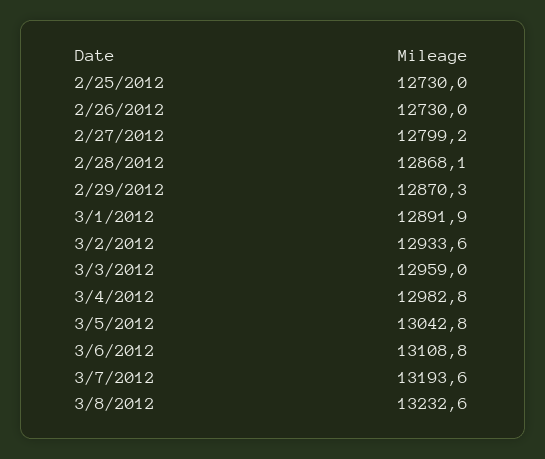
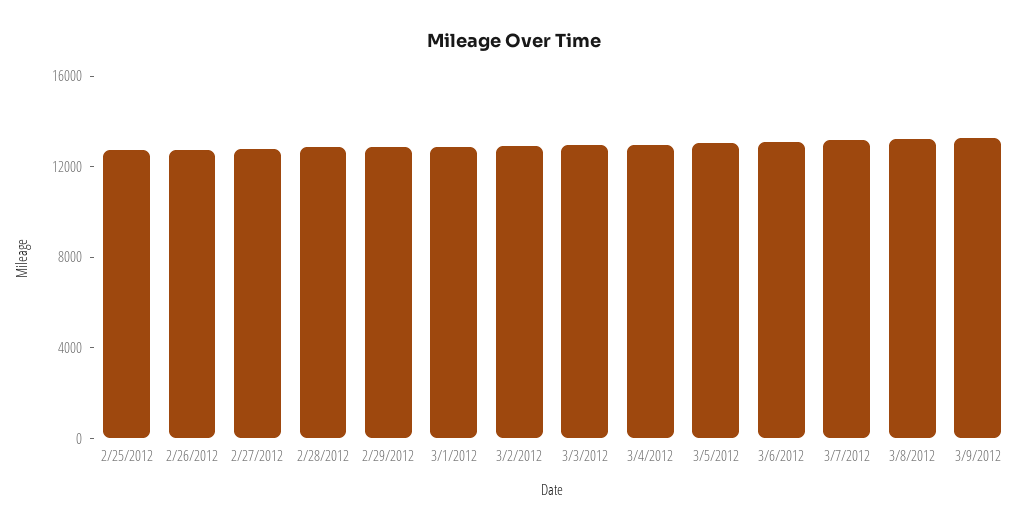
3/9/2012: none -> 13000

